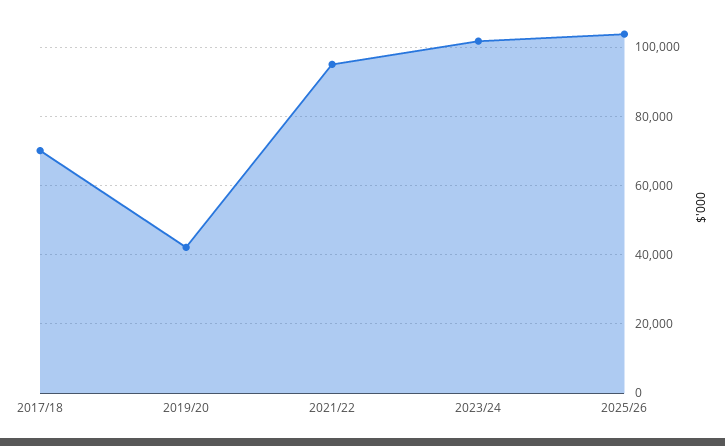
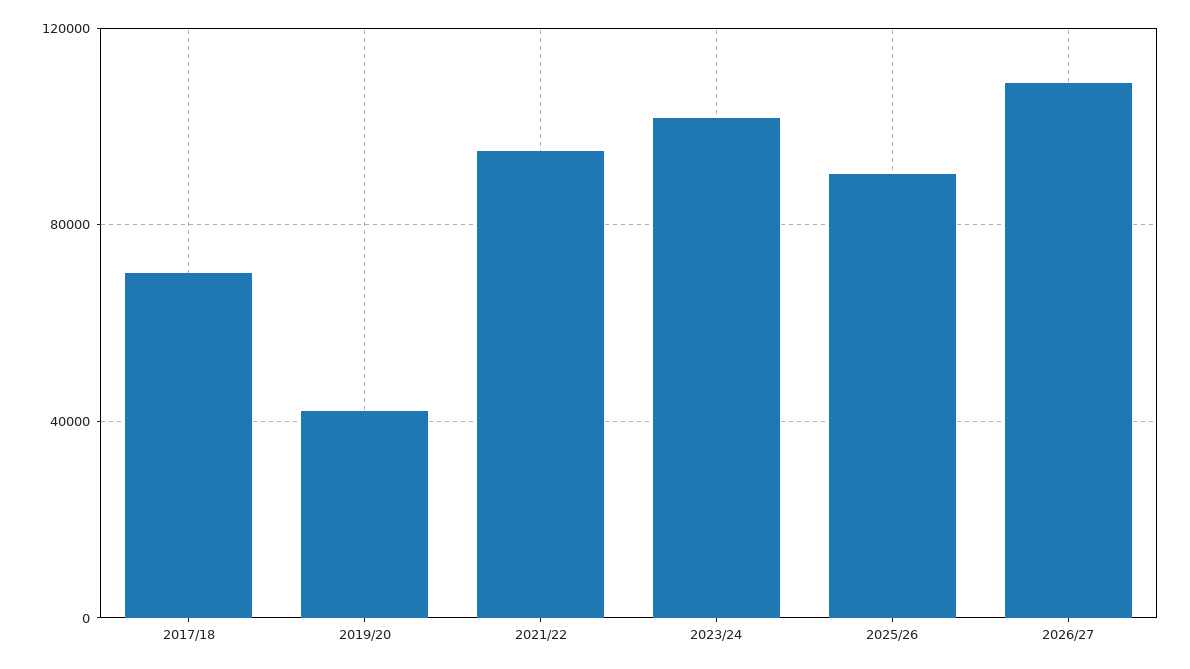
2025/26: 104000 -> 90000
2026/27: none -> 110000

